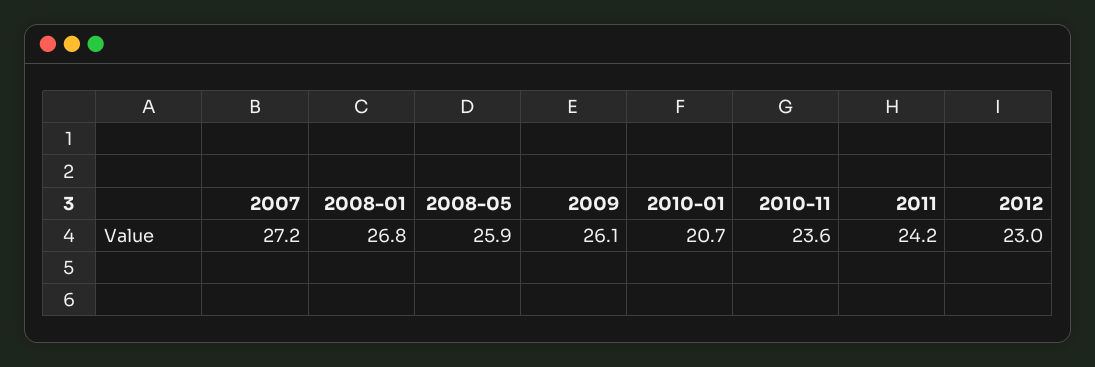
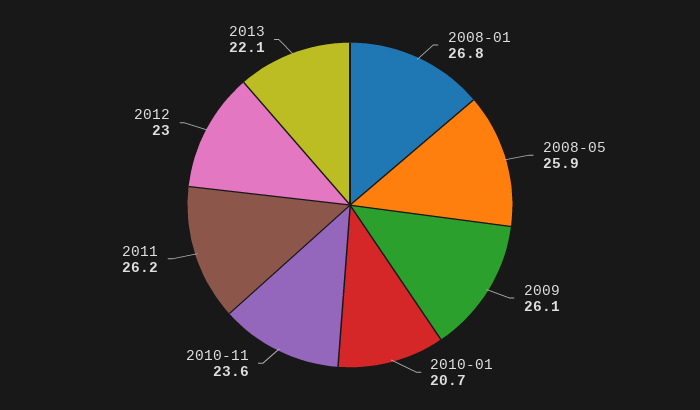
2007: 27.2 -> none
2011: 24.2 -> 26.2
2013: none -> 22.1

